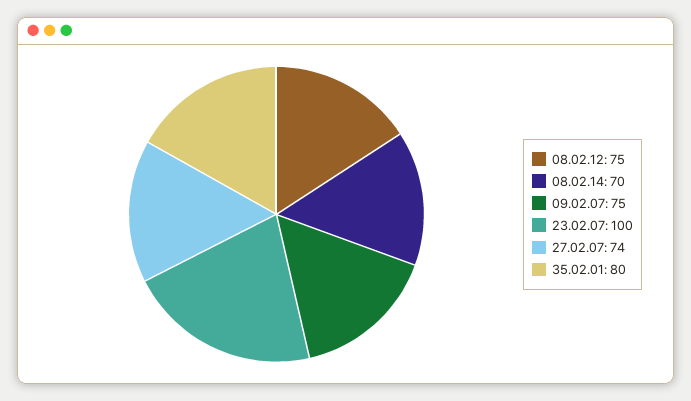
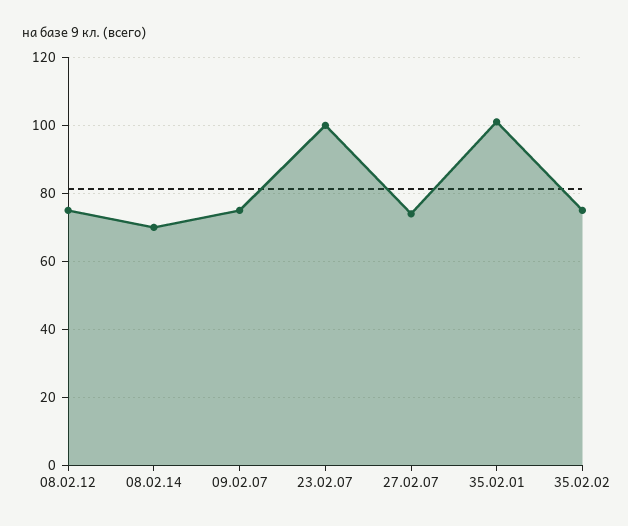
35.02.01: 80 -> 100
35.02.02: none -> 75

